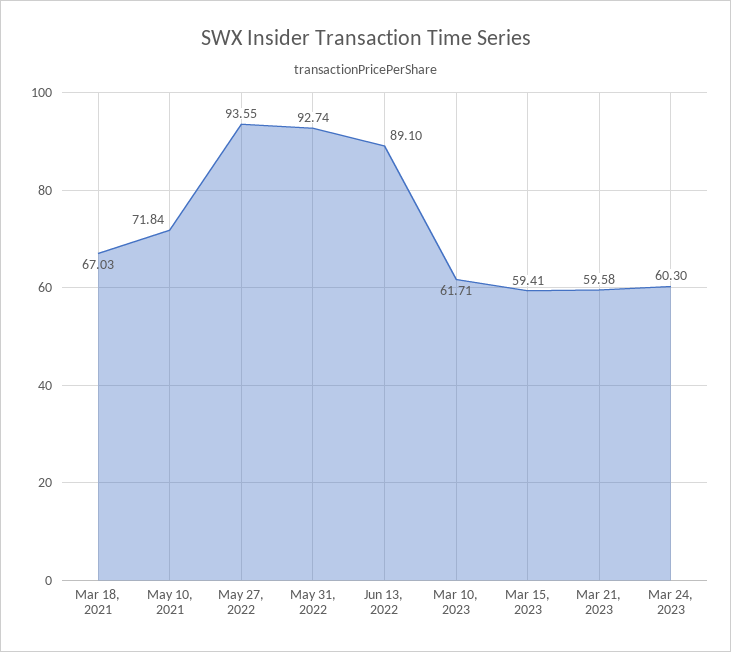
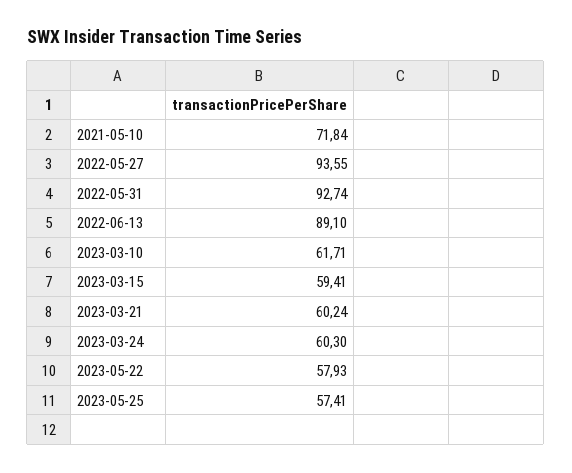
Mar 18, 2021: 67.03 -> none
Mar 21, 2023: 59.58 -> 60.24
2023-05-22: none -> 57.93
2023-05-25: none -> 57.41

